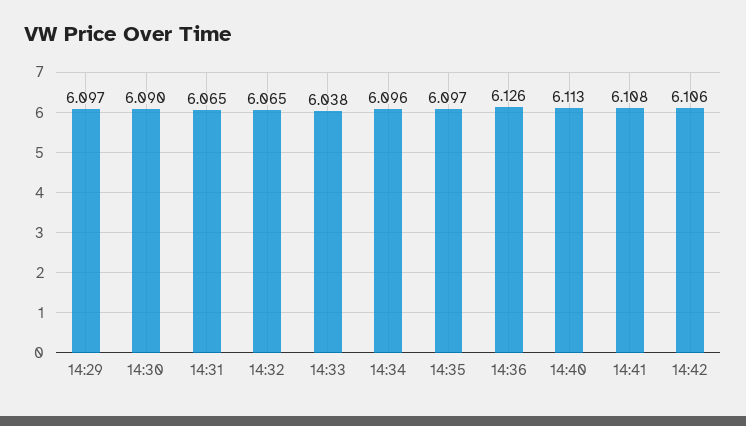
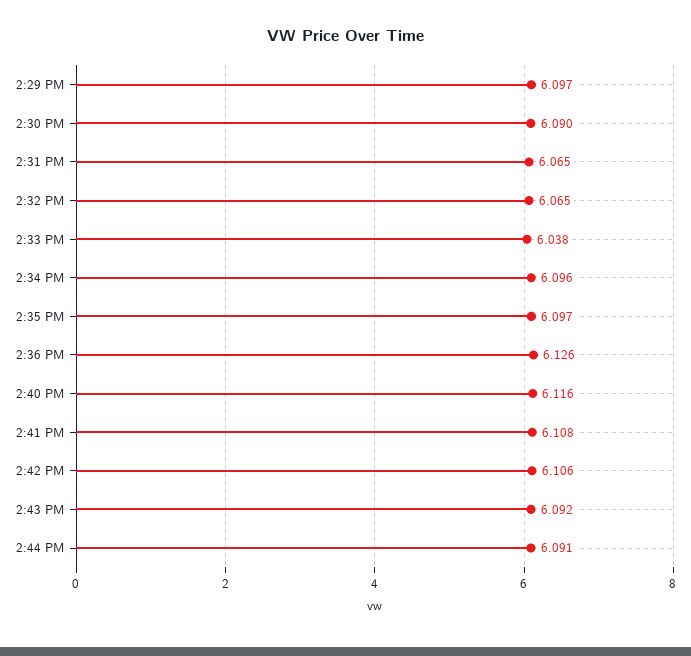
14:40: 6.113 -> 6.116
2:43 PM: none -> 6.092
2:44 PM: none -> 6.091

